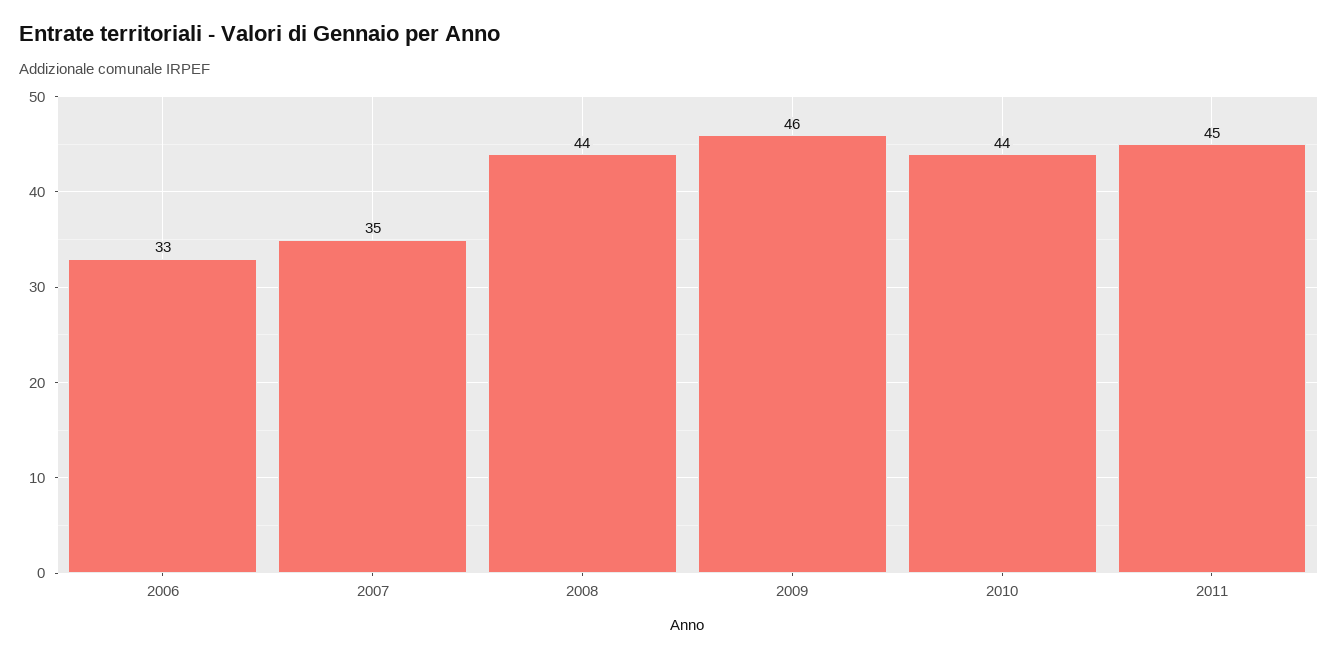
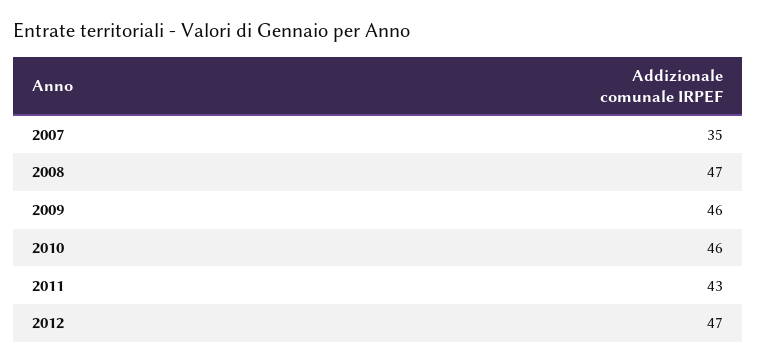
2006: 33 -> none
2008: 44 -> 47
2010: 44 -> 46
2011: 45 -> 43
2012: none -> 47

